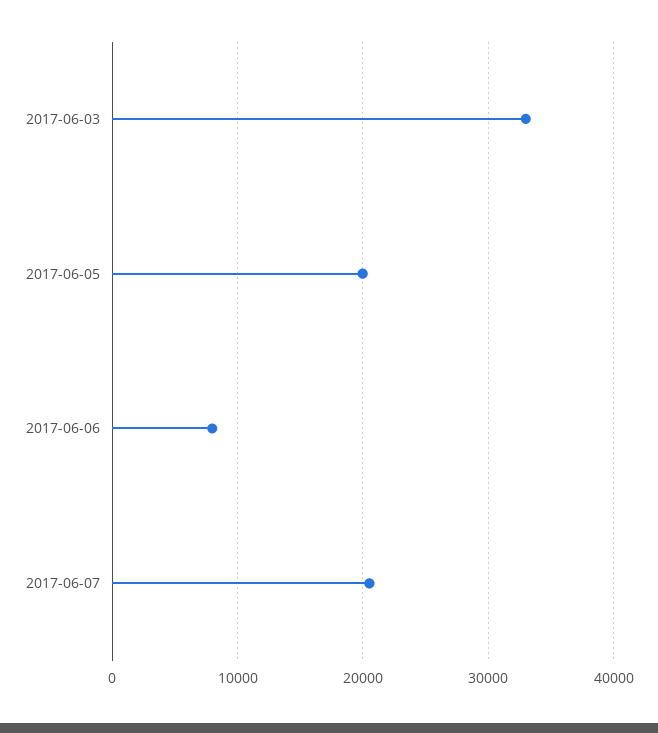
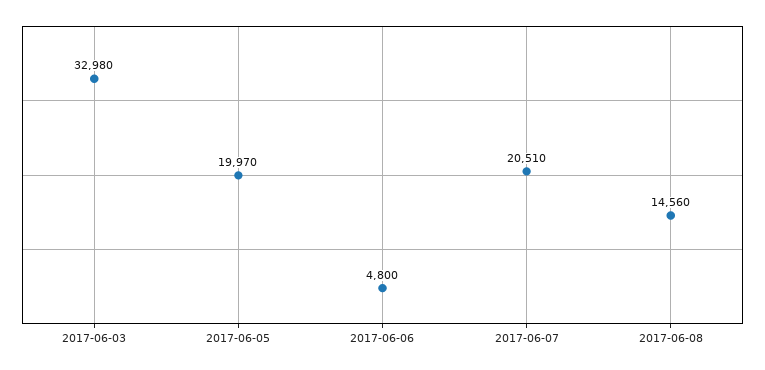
2017-06-06: 8000 -> 4800
2017-06-08: none -> 14560

